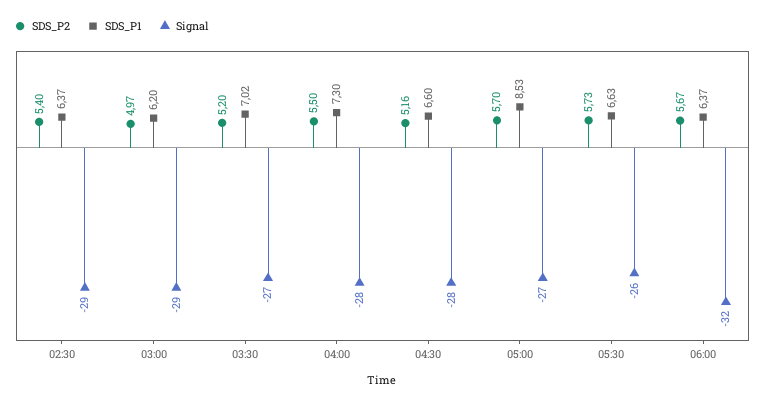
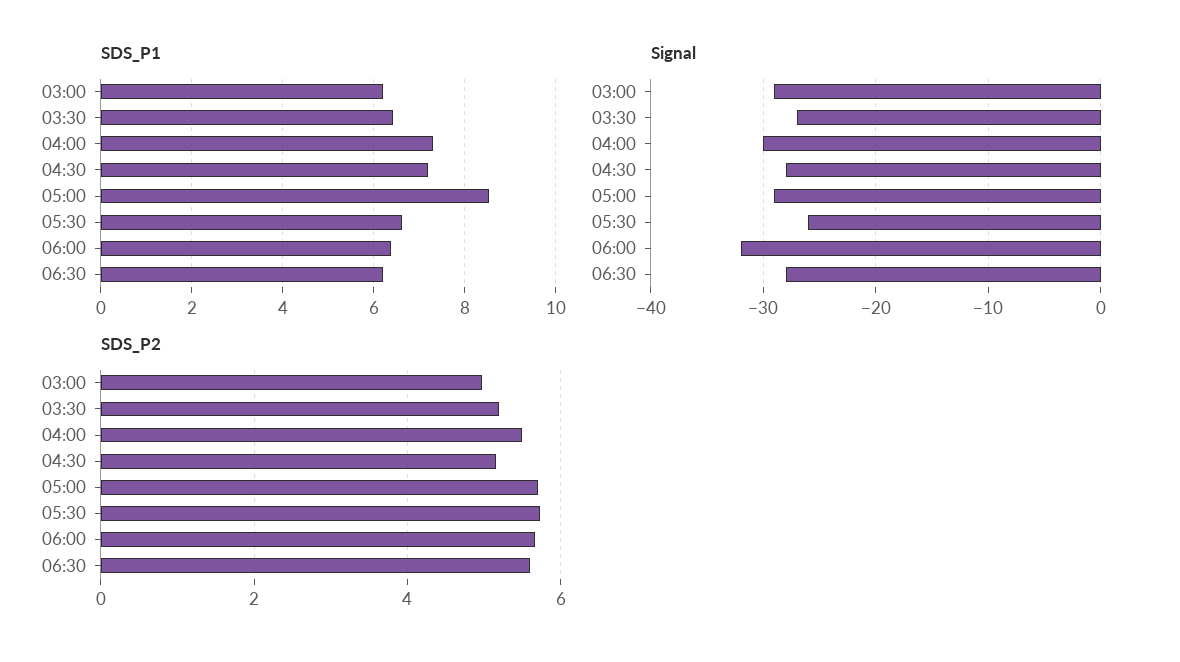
SDS_P2, 02:30: 5.4 -> none
SDS_P1, 02:30: 6.37 -> none
Signal, 02:30: -29 -> none
SDS_P1, 03:30: 7.02 -> 6.4
Signal, 04:00: -28 -> -30
SDS_P1, 04:30: 6.6 -> 7.2
Signal, 05:00: -27 -> -29
SDS_P1, 06:30: none -> 6.2
Signal, 06:30: none -> -28
SDS_P2, 06:30: none -> 5.6

